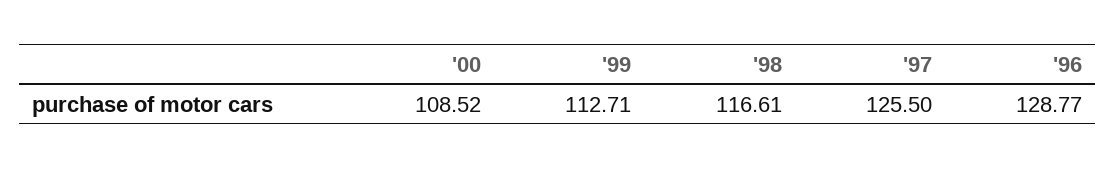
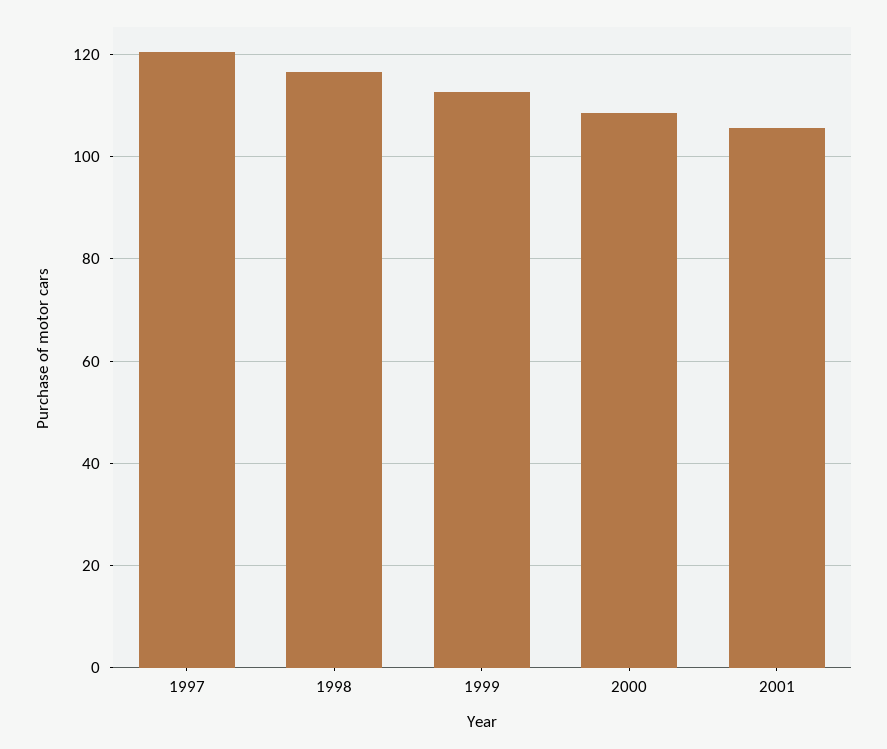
'97: 125.5 -> 120
'96: 128.77 -> none
2001: none -> 106

